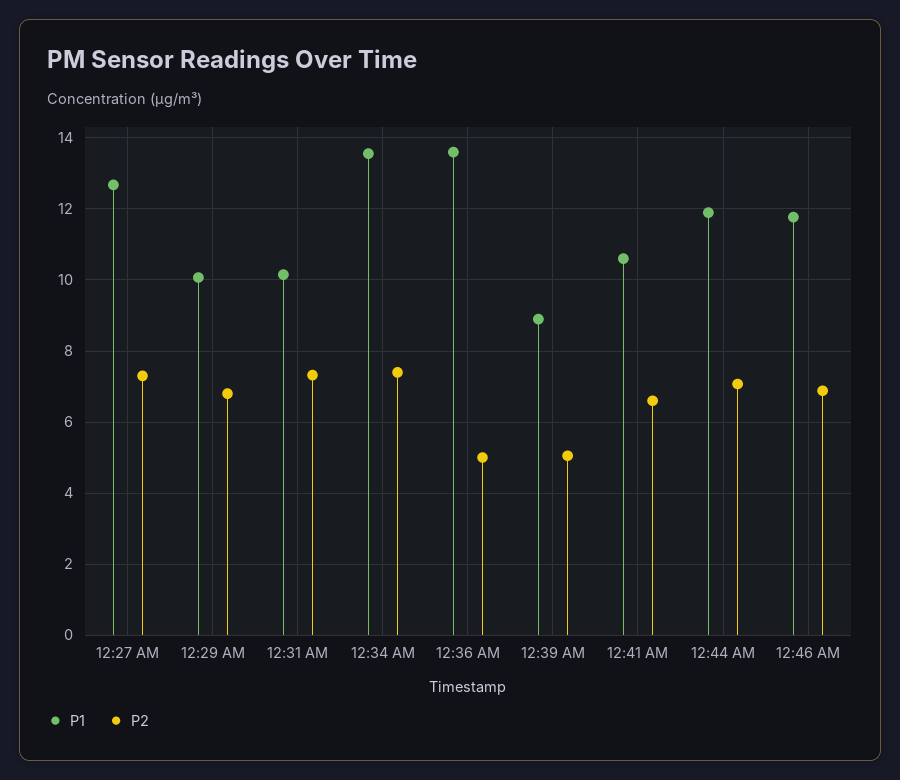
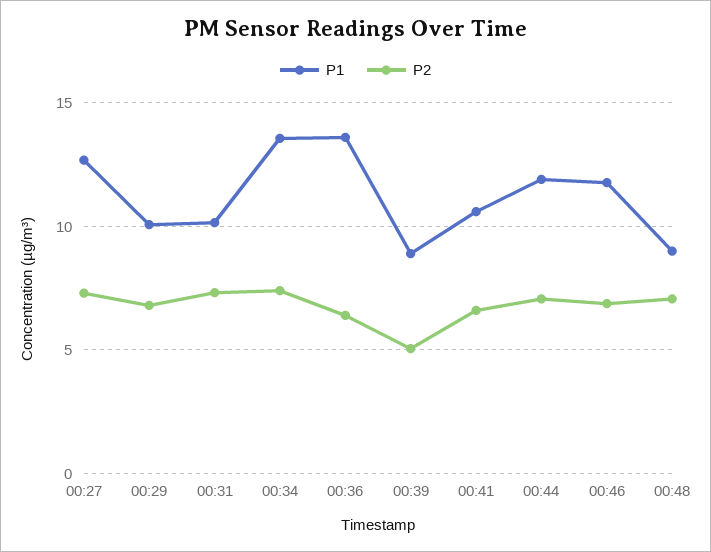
P2, 12:36 AM: 5 -> 6.5
P1, 00:48: none -> 9
P2, 00:48: none -> 7

